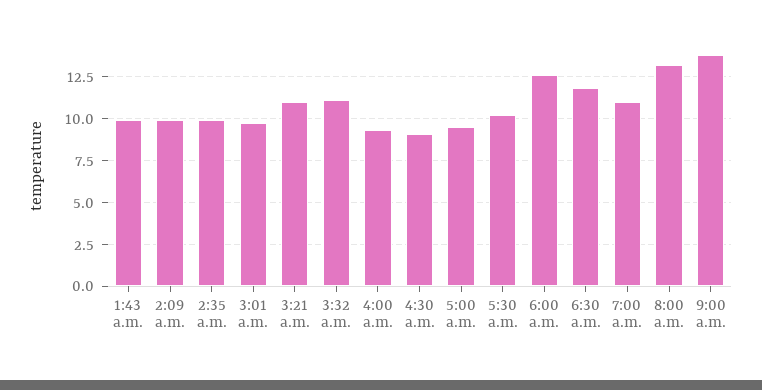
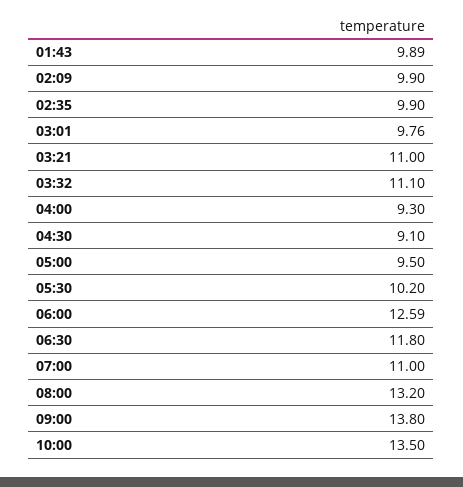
10:00: none -> 13.5

